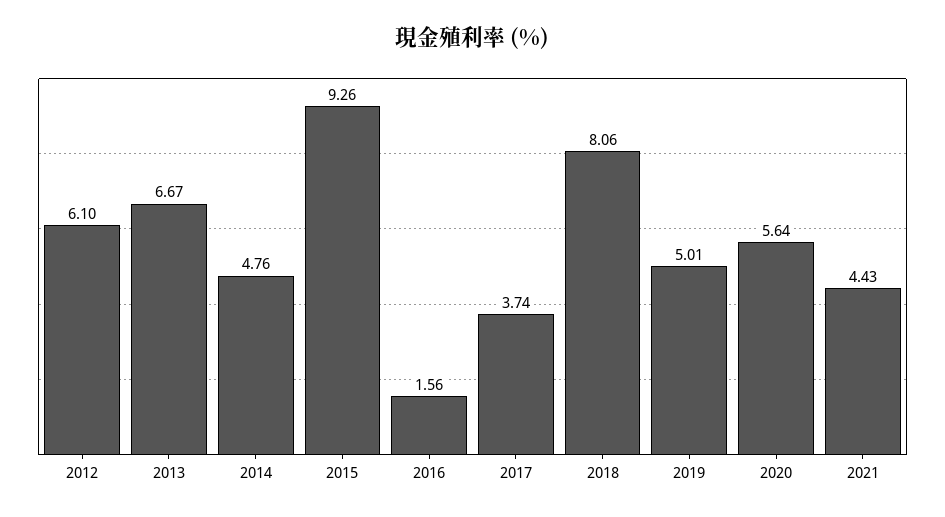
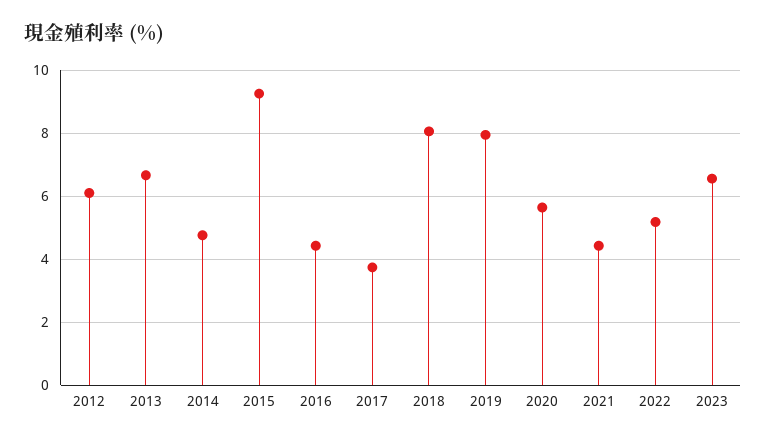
2016: 1.56 -> 4.4
2019: 5.01 -> 8
2022: none -> 5.2
2023: none -> 6.6

